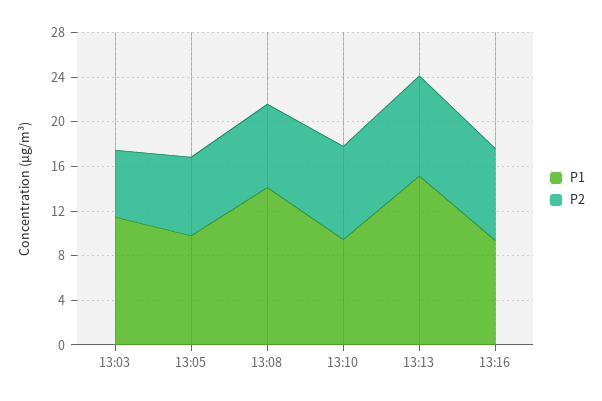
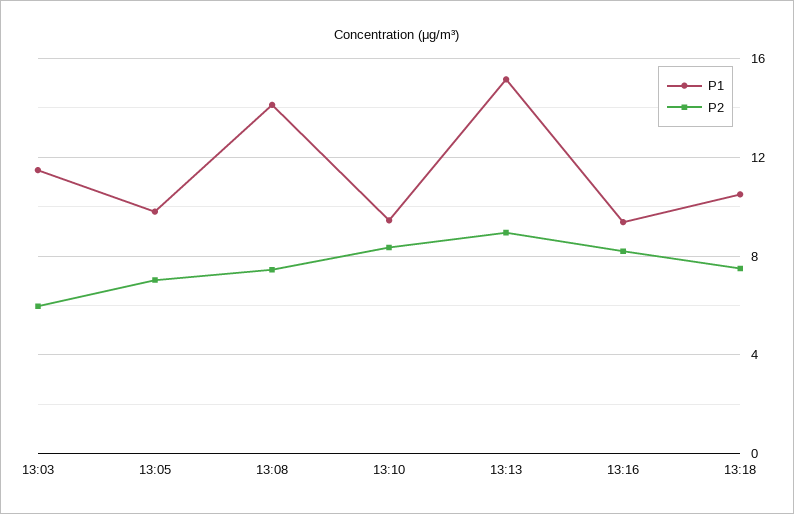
P1, 13:18: none -> 10.5
P2, 13:18: none -> 7.5

